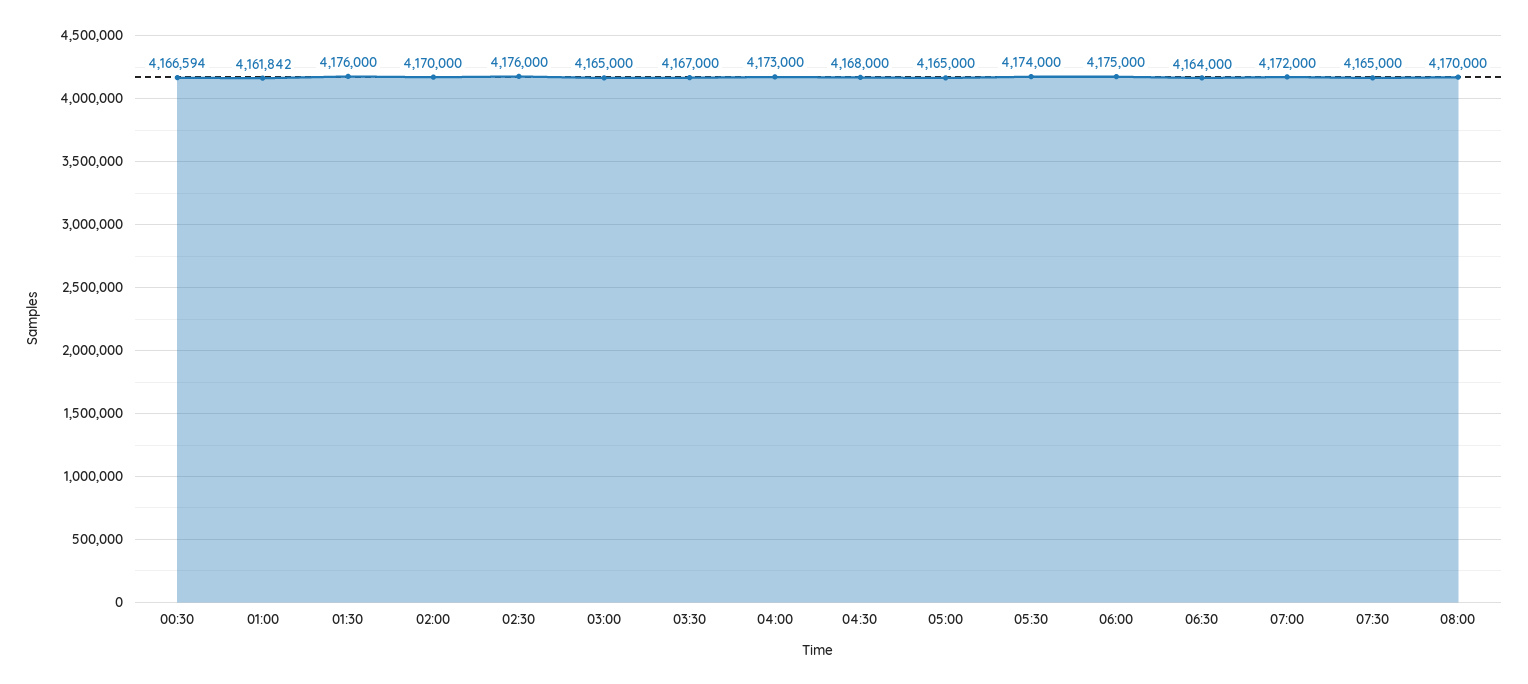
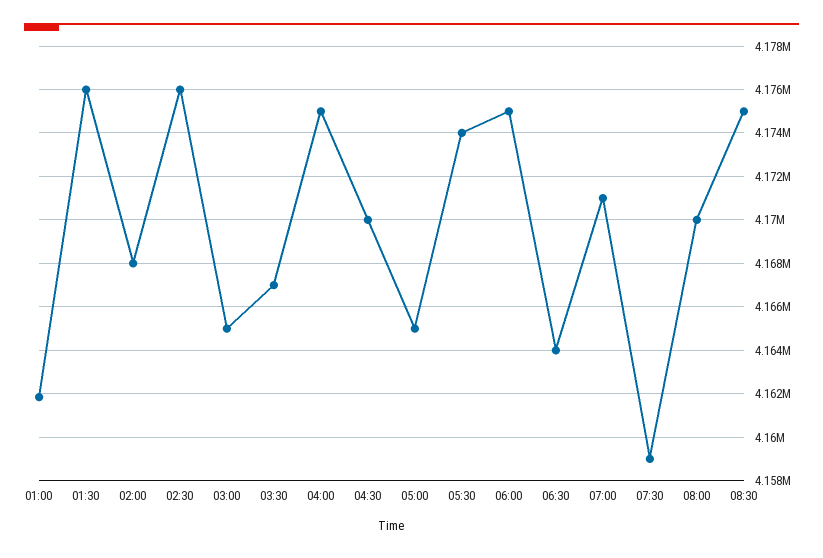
00:30: 4166594 -> none
02:00: 4170000 -> 4168000
04:00: 4173000 -> 4175000
04:30: 4168000 -> 4170000
07:00: 4172000 -> 4171000
07:30: 4165000 -> 4159000
08:30: none -> 4175000

